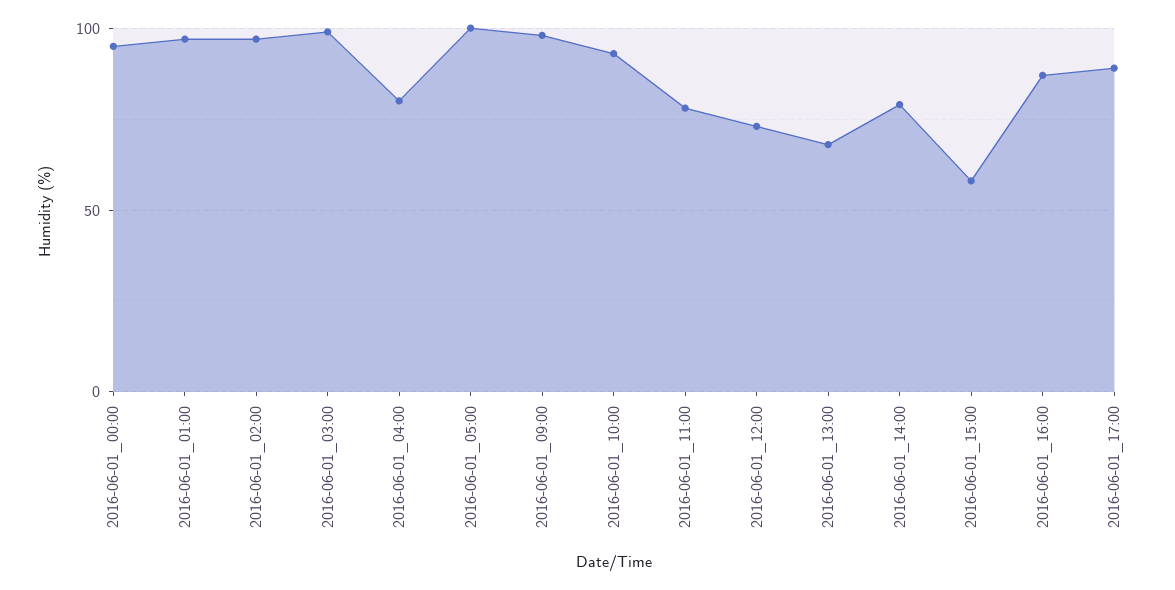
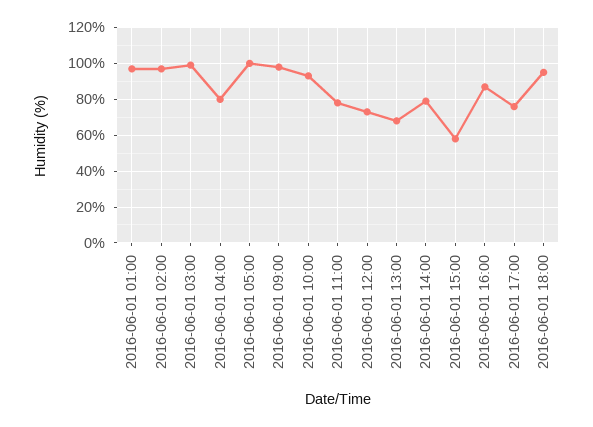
2016-06-01_00:00: 95 -> none
2016-06-01_17:00: 90 -> 75
2016-06-01 18:00: none -> 95

